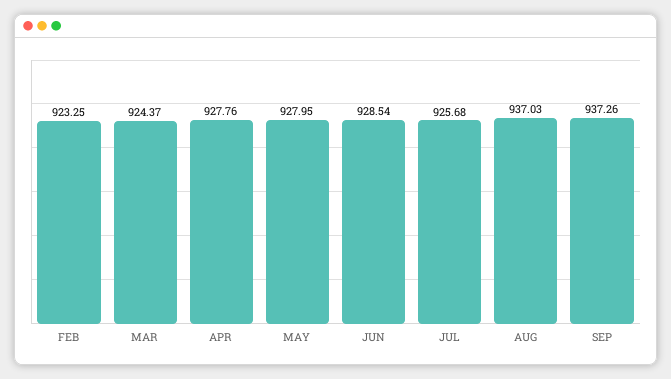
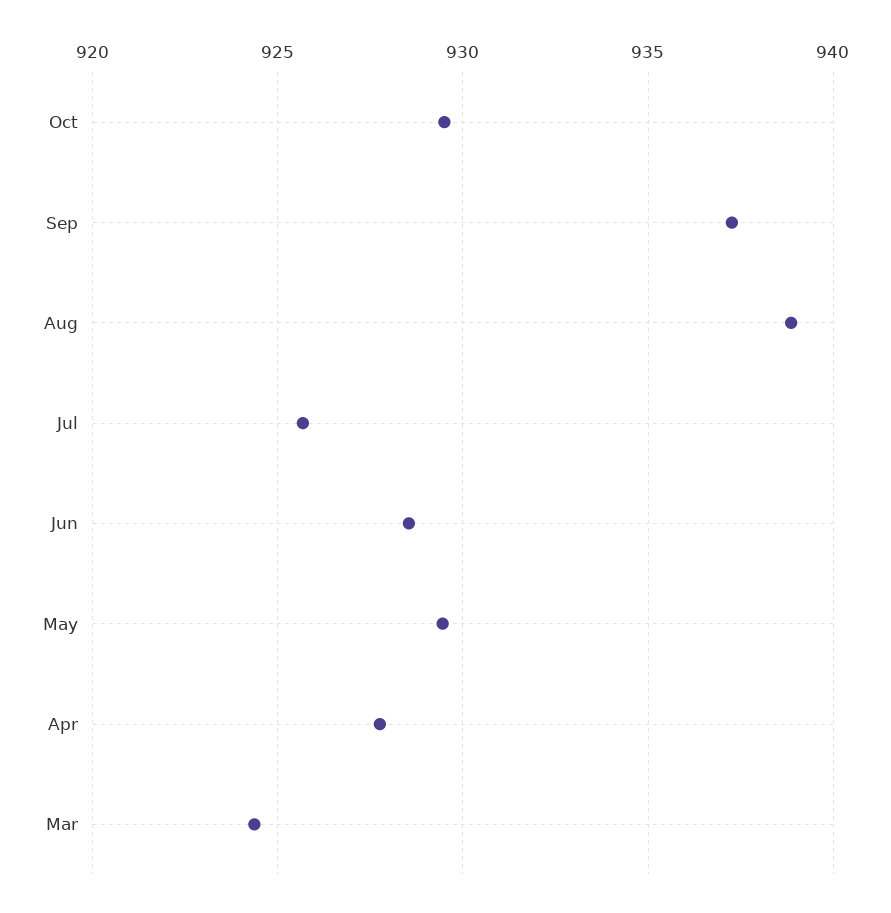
FEB: 923.25 -> none
MAY: 927.95 -> 929.5
AUG: 937.03 -> 939
Oct: none -> 929.5

